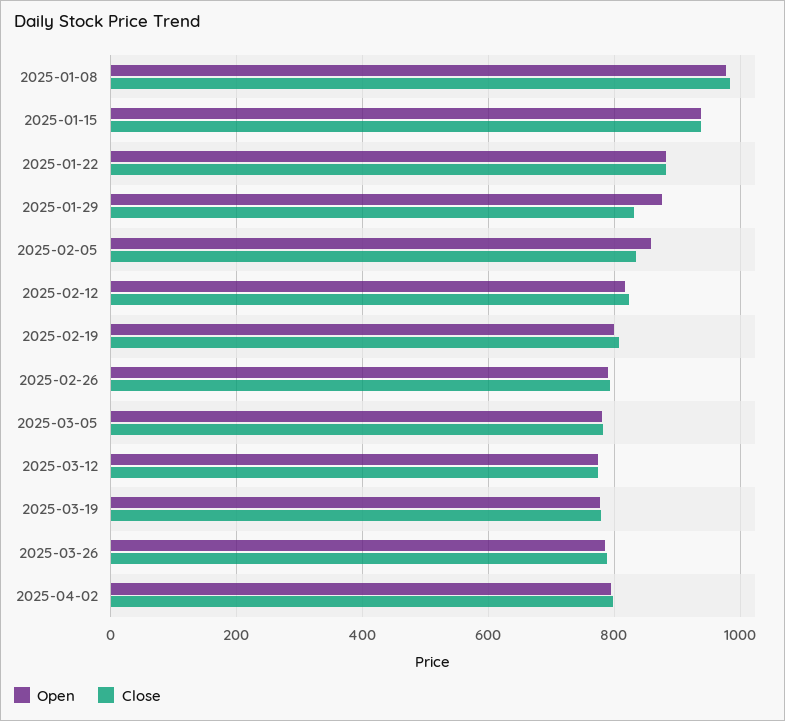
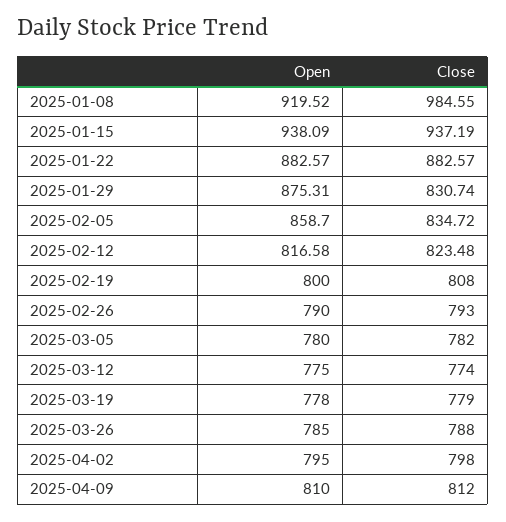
Open, 2025-01-08: 980 -> 919.52
Open, 2025-04-09: none -> 810
Close, 2025-04-09: none -> 812

